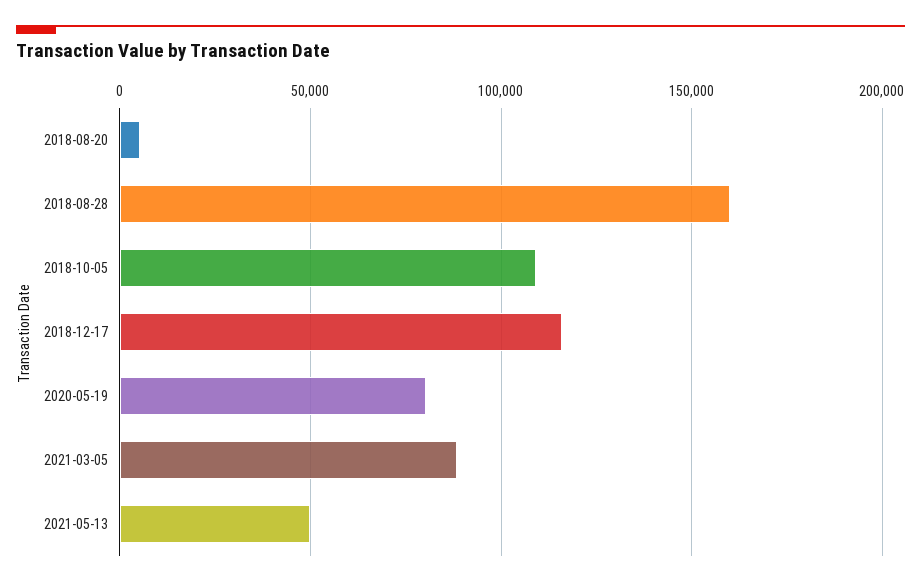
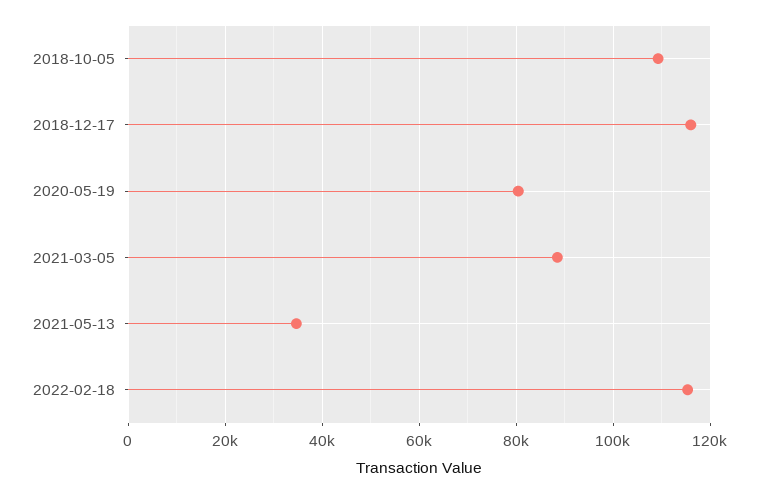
2018-08-20: 5000 -> none
2018-08-28: 160000 -> none
2021-05-13: 50000 -> 34000
2022-02-18: none -> 116000

